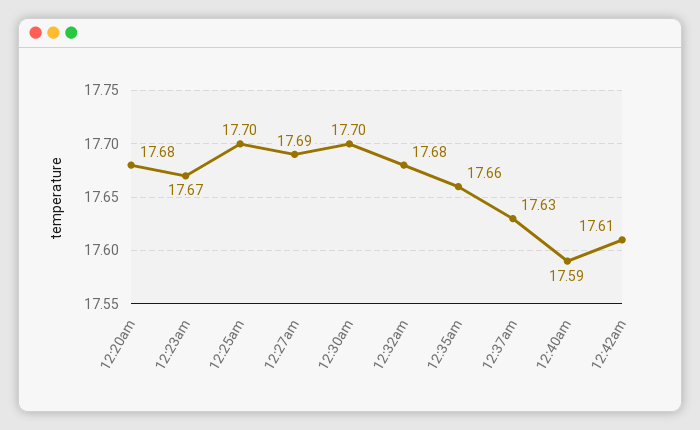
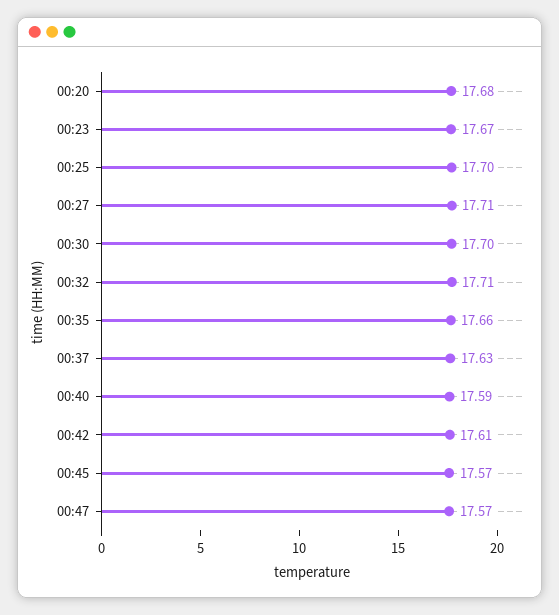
12:27am: 17.69 -> 17.71
12:32am: 17.68 -> 17.71
00:45: none -> 17.57
00:47: none -> 17.57

